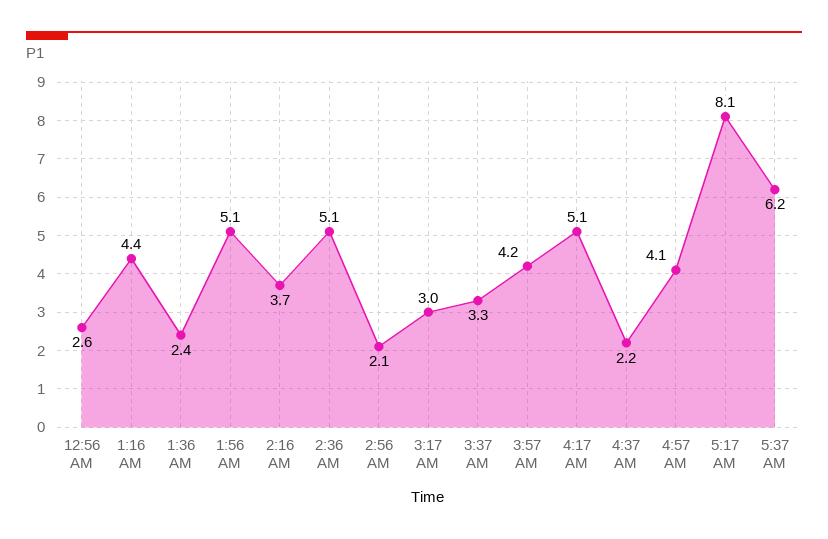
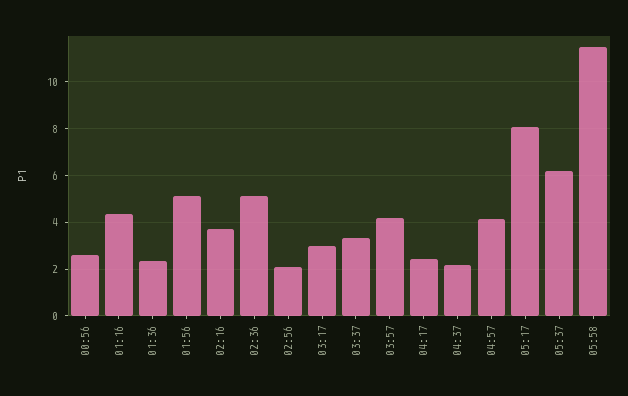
4:17 AM: 5.1 -> 2.5
05:58: none -> 11.5

